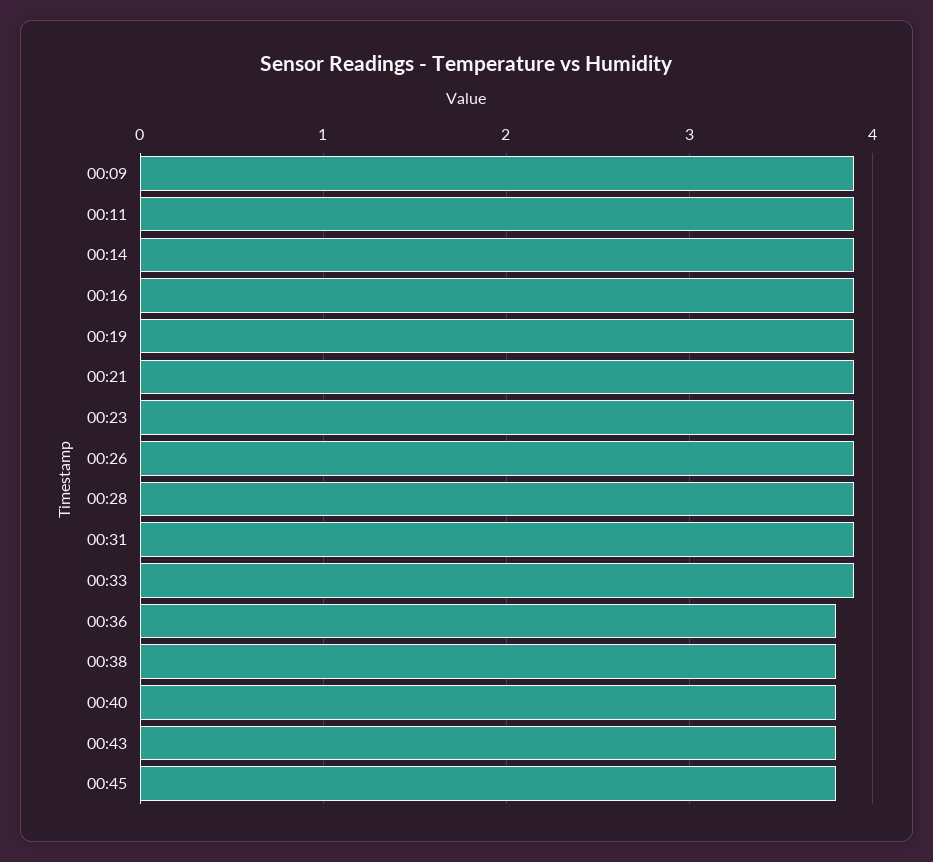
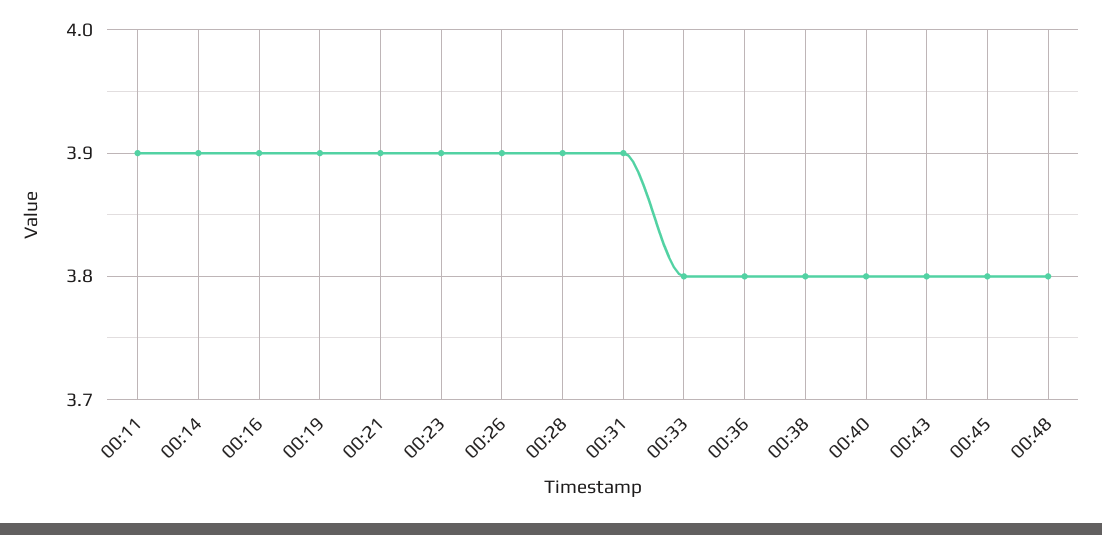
00:09: 3.9 -> none
00:33: 3.9 -> 3.8
00:48: none -> 3.8

